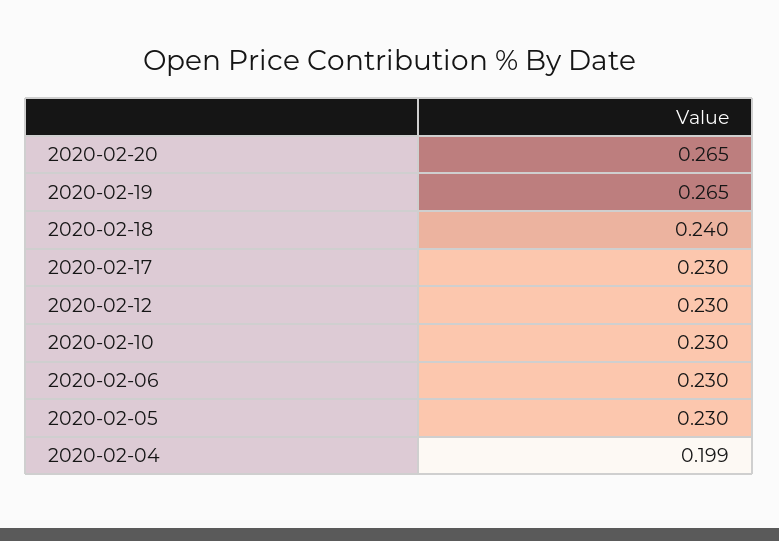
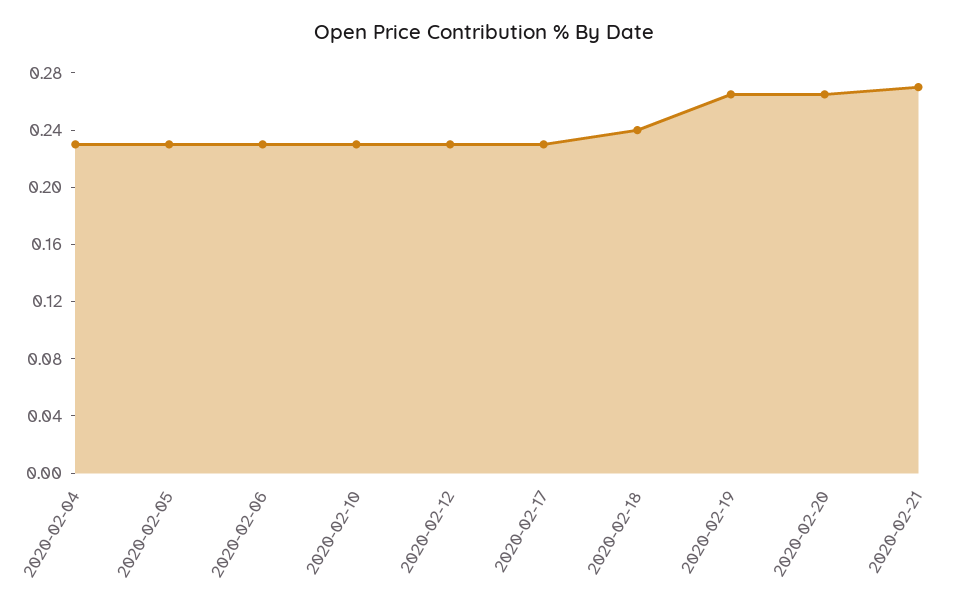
2020-02-04: 0.199 -> 0.23
2020-02-21: none -> 0.27

